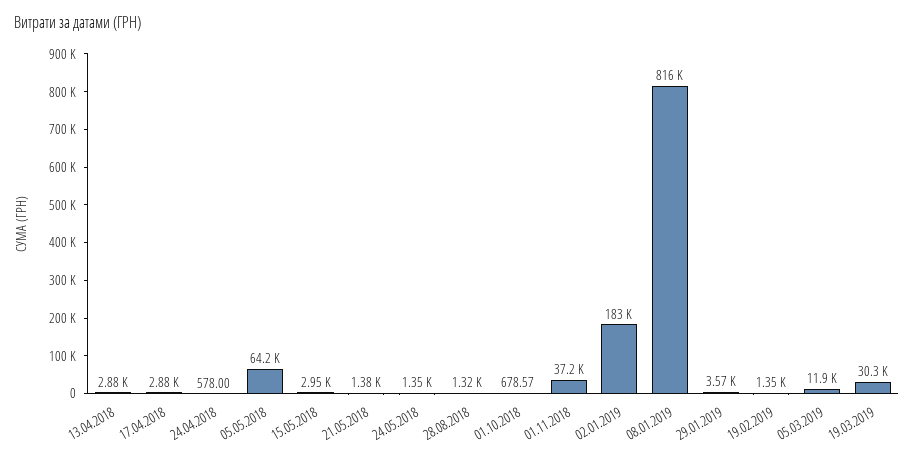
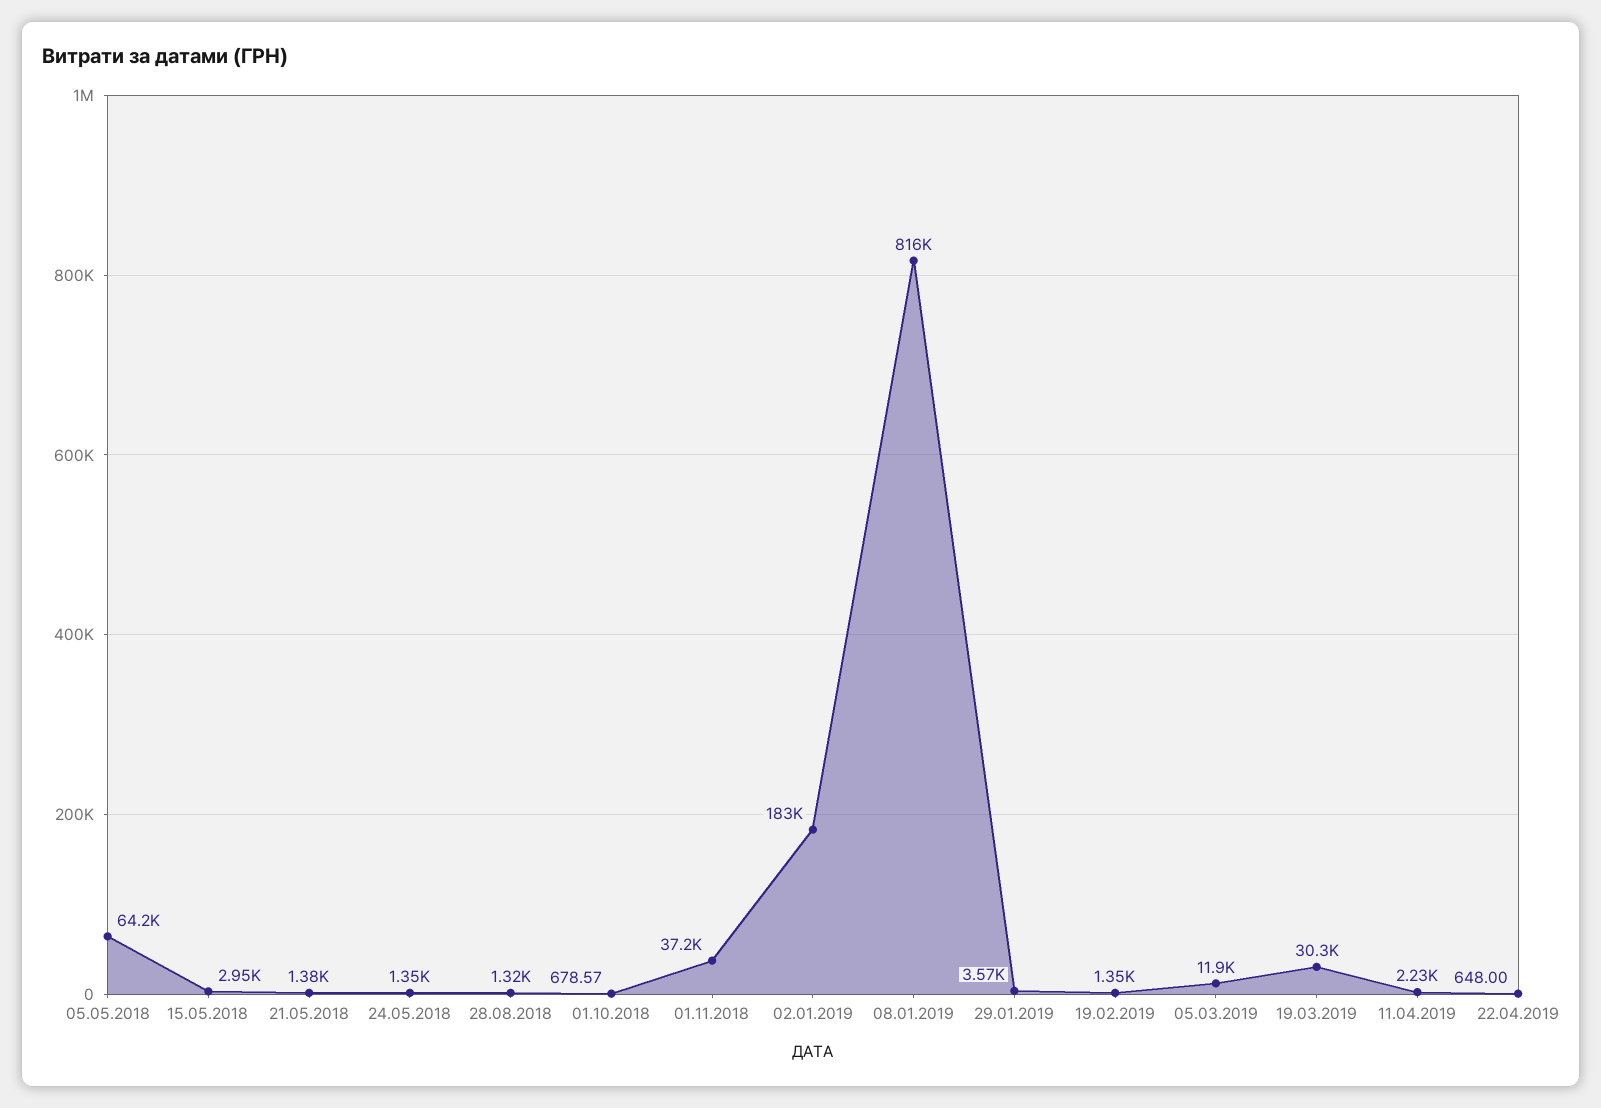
13.04.2018: 2880 -> none
17.04.2018: 2880 -> none
24.04.2018: 578 -> none
11.04.2019: none -> 2230
22.04.2019: none -> 648

